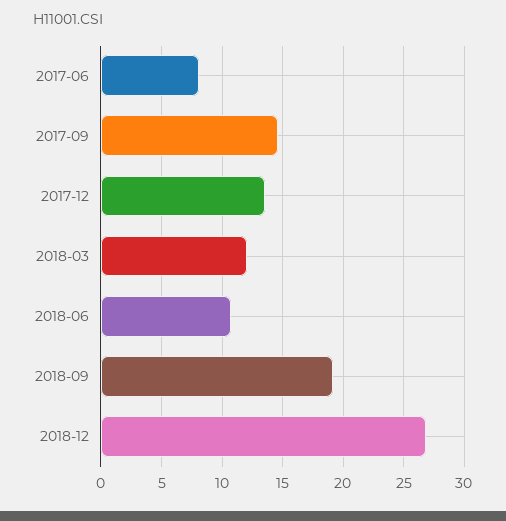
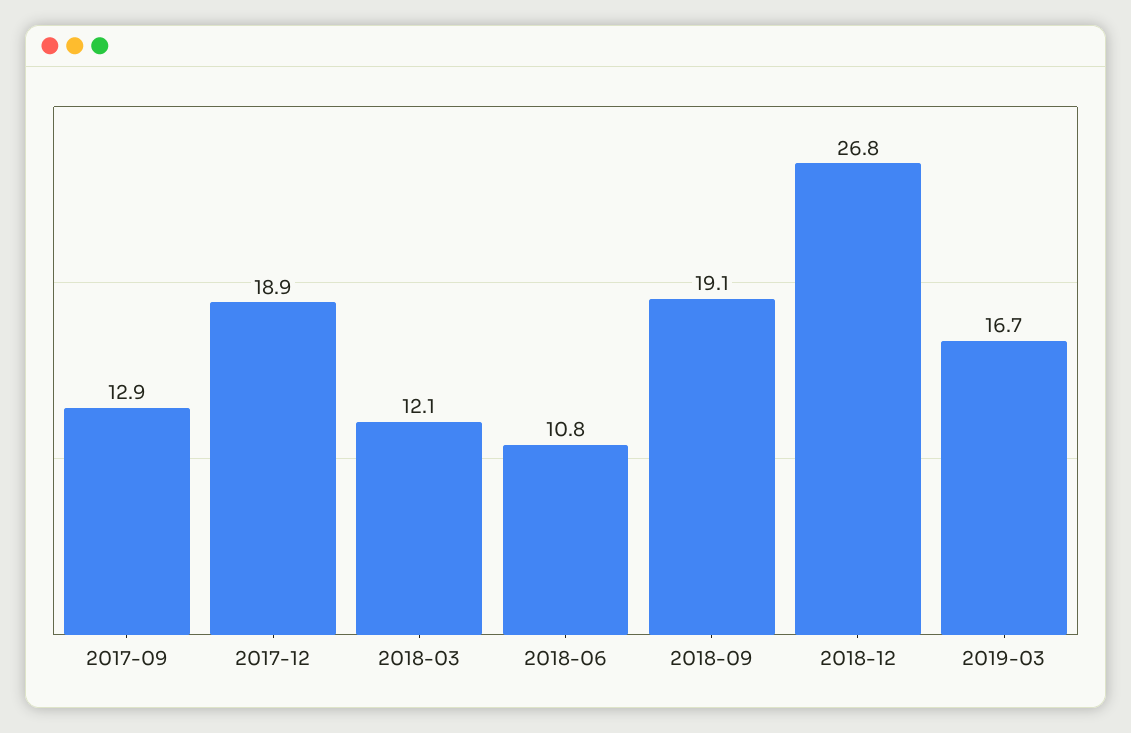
2017-06: 8 -> none
2017-09: 14.5 -> 12.9
2017-12: 13.5 -> 18.9
2019-03: none -> 16.7

